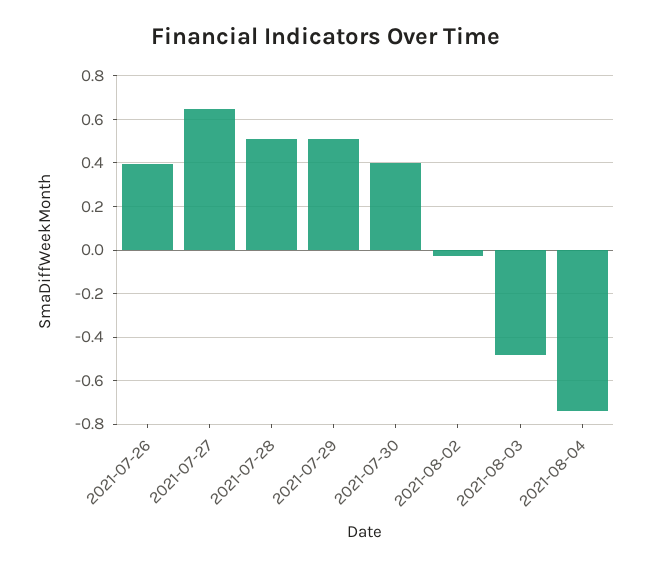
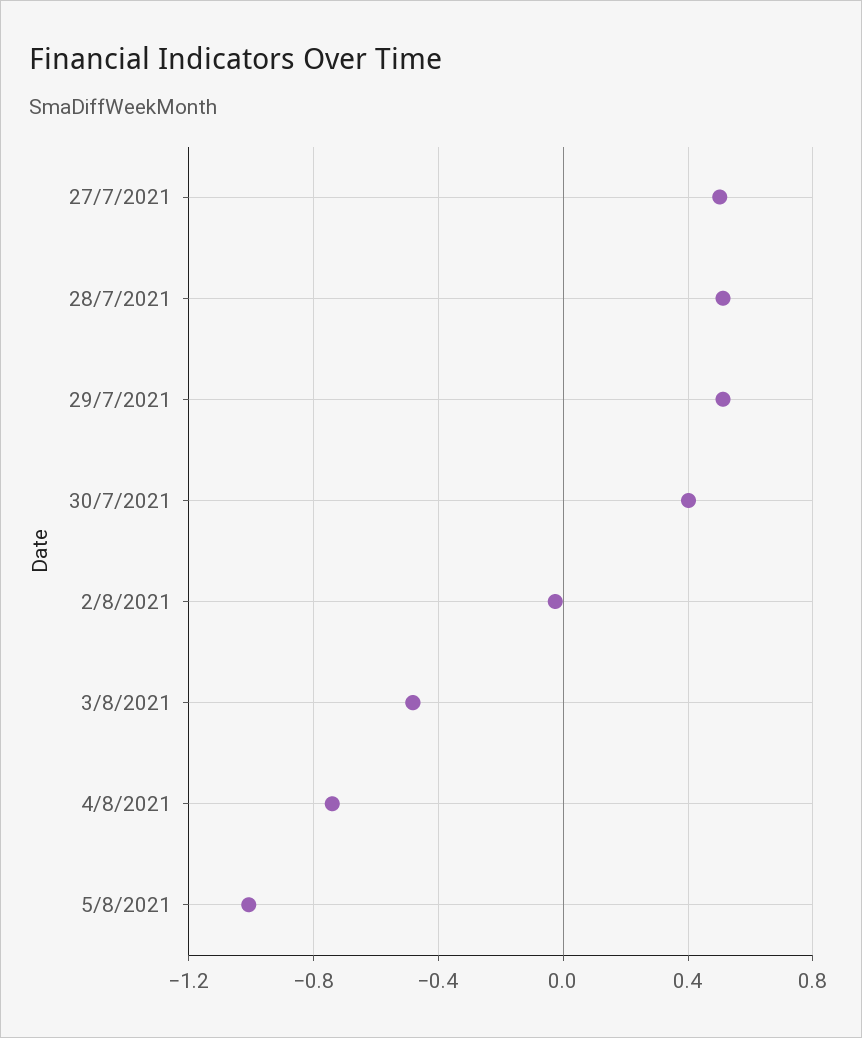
2021-07-26: 0.4 -> none
2021-07-27: 0.65 -> 0.5
5/8/2021: none -> -1

